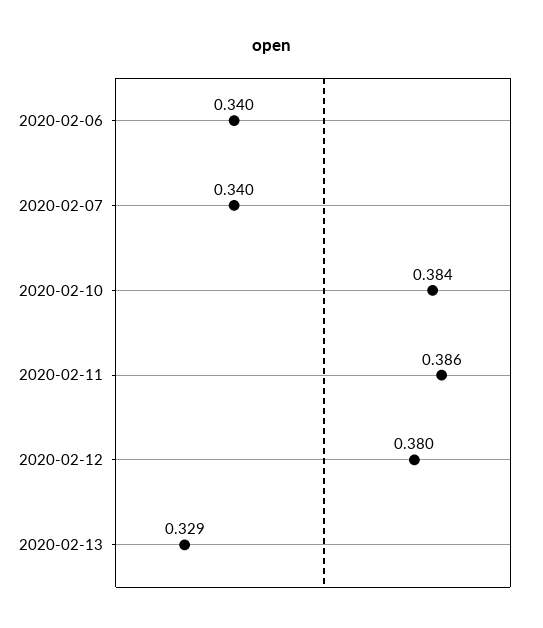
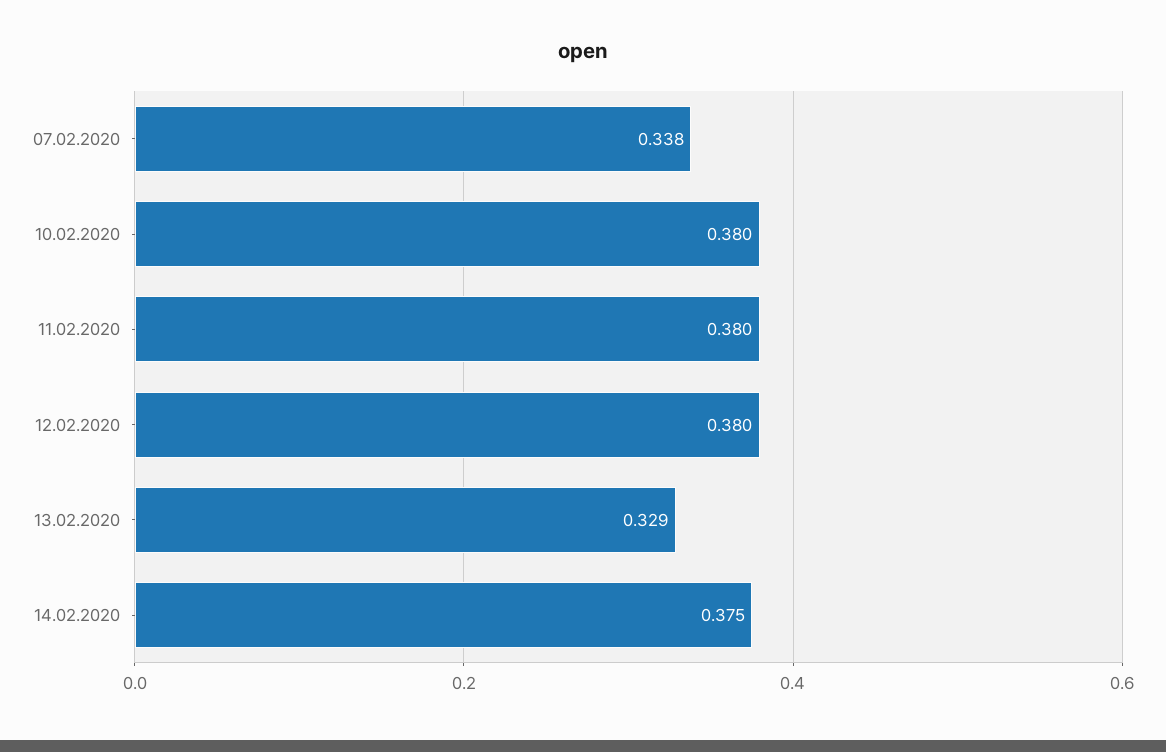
2020-02-06: 0.34 -> none
2020-02-07: 0.34 -> 0.338
2020-02-10: 0.384 -> 0.38
2020-02-11: 0.386 -> 0.38
14.02.2020: none -> 0.375

